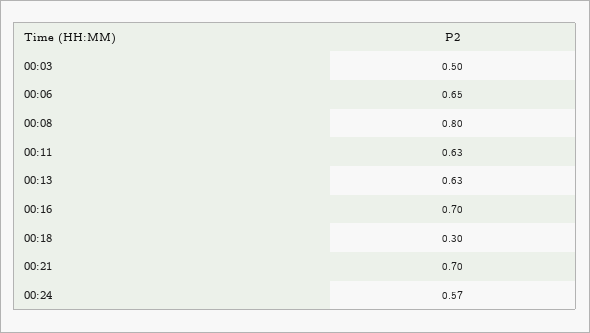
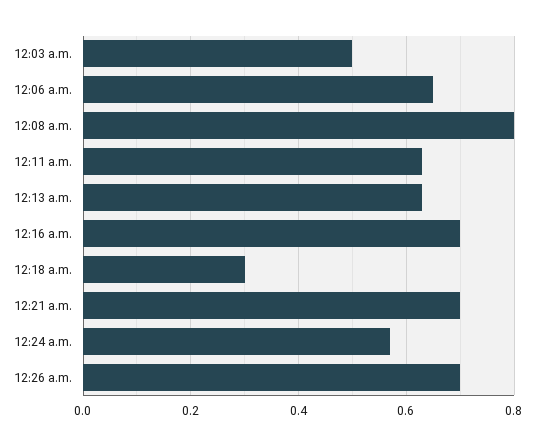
12:26 a.m.: none -> 0.7

